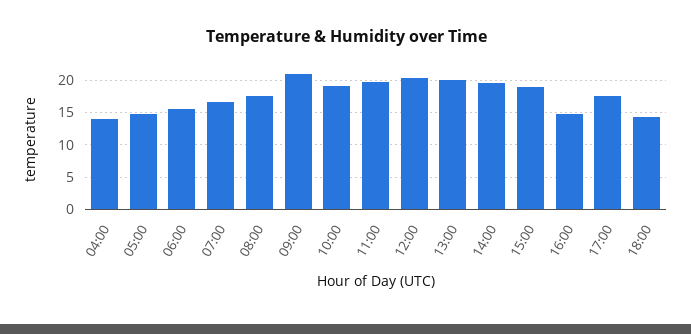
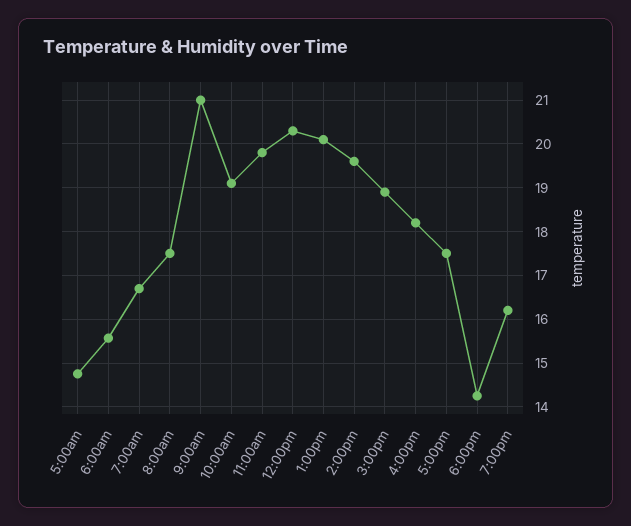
04:00: 14 -> none
16:00: 15 -> 18.2
7:00pm: none -> 16.2

